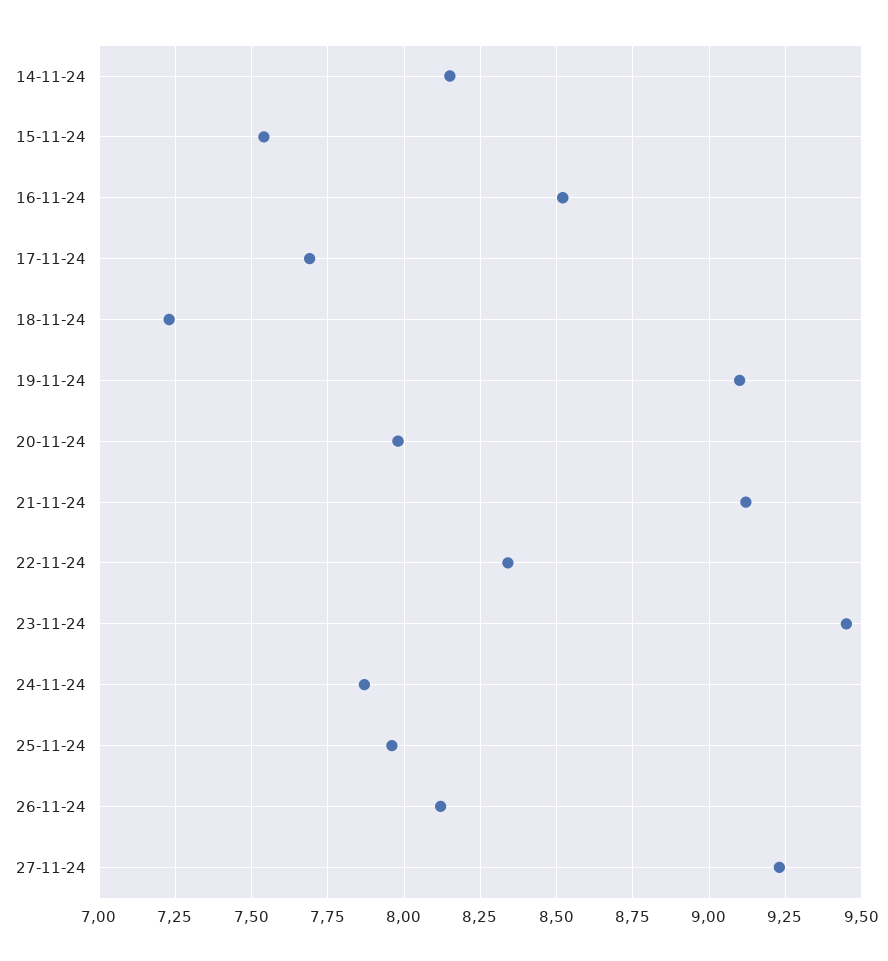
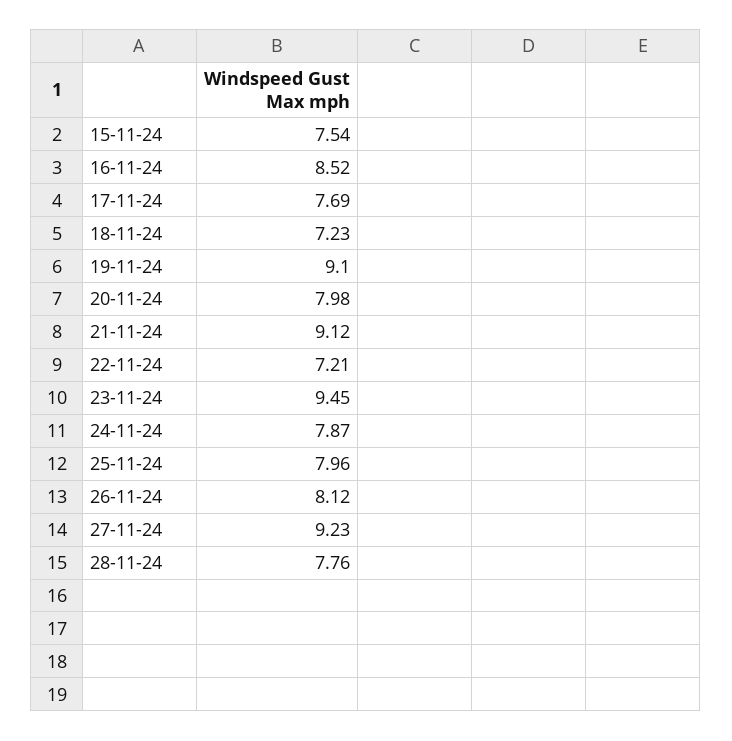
14-11-24: 8.15 -> none
22-11-24: 8.35 -> 7.21
28-11-24: none -> 7.76

